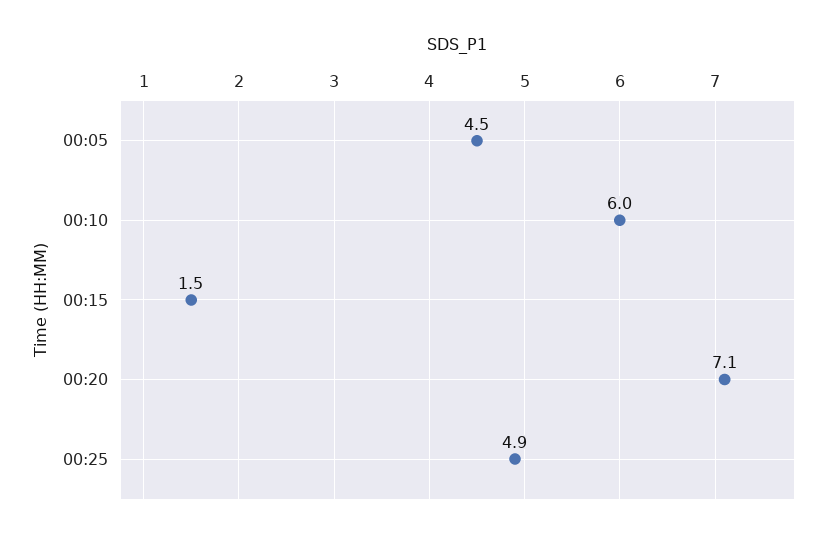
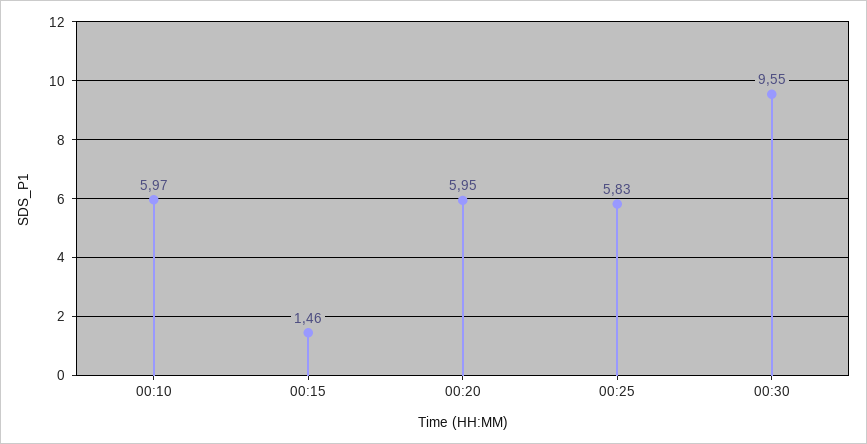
00:05: 4.5 -> none
00:20: 7.1 -> 5.95
00:25: 4.9 -> 5.83
00:30: none -> 9.55

